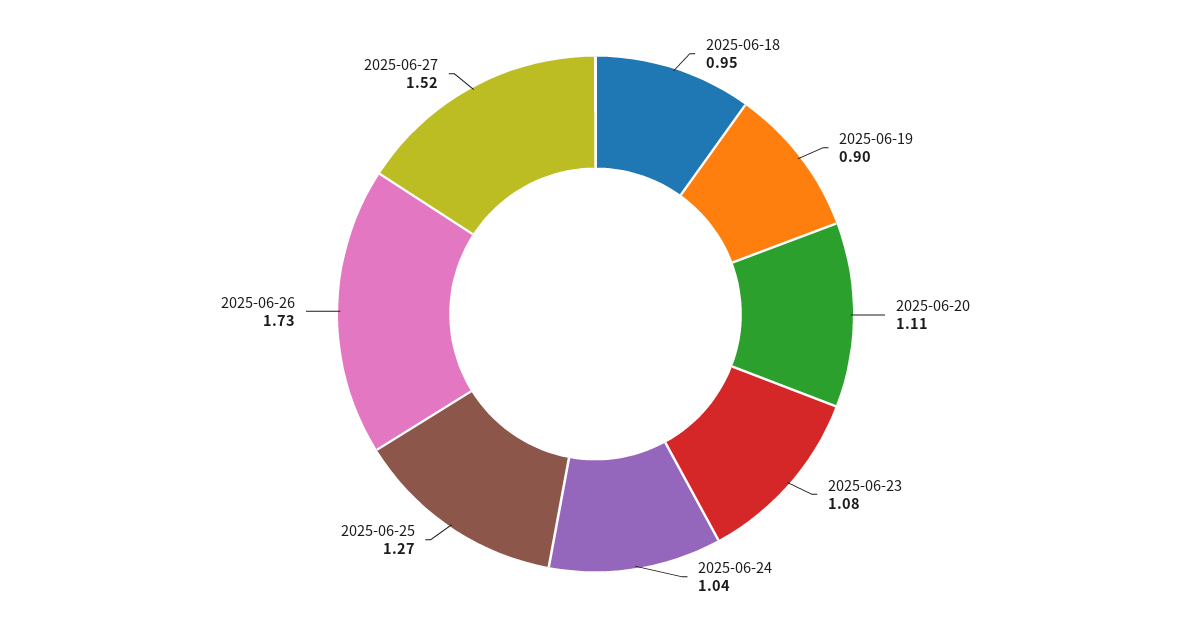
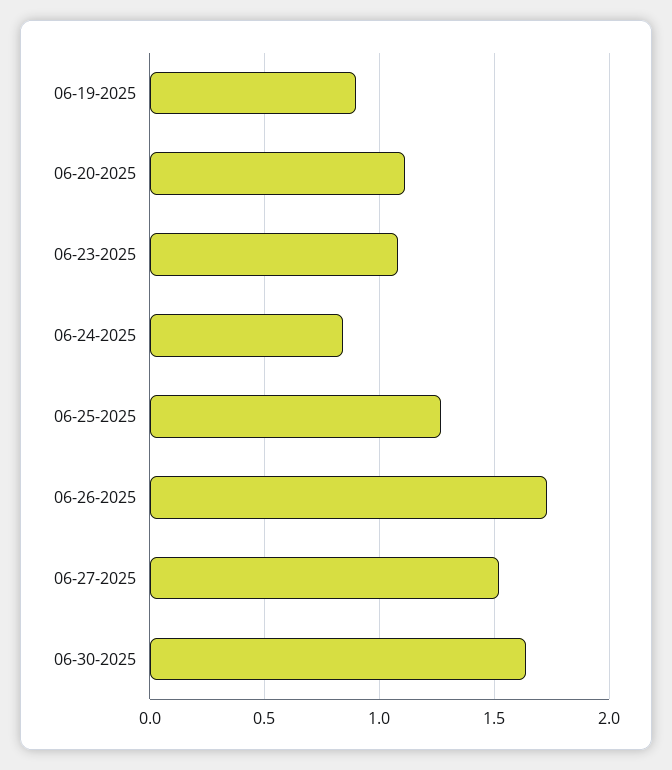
2025-06-18: 0.95 -> none
2025-06-24: 1.04 -> 0.85
06-30-2025: none -> 1.65

